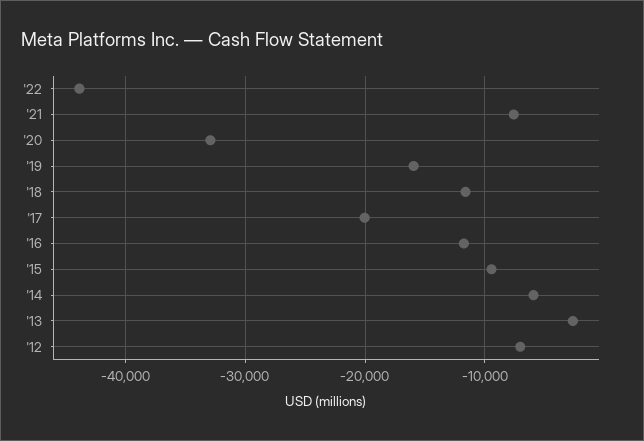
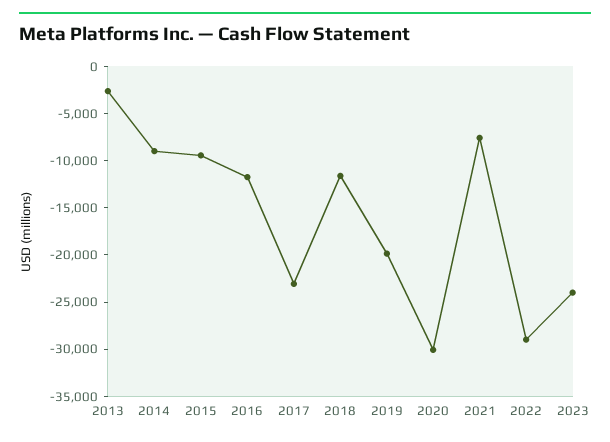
'22: -44000 -> -29000
'20: -33000 -> -30000
'19: -16000 -> -20000
'17: -20000 -> -23000
'14: -6000 -> -9000
'12: -7000 -> none
2023: none -> -24000

